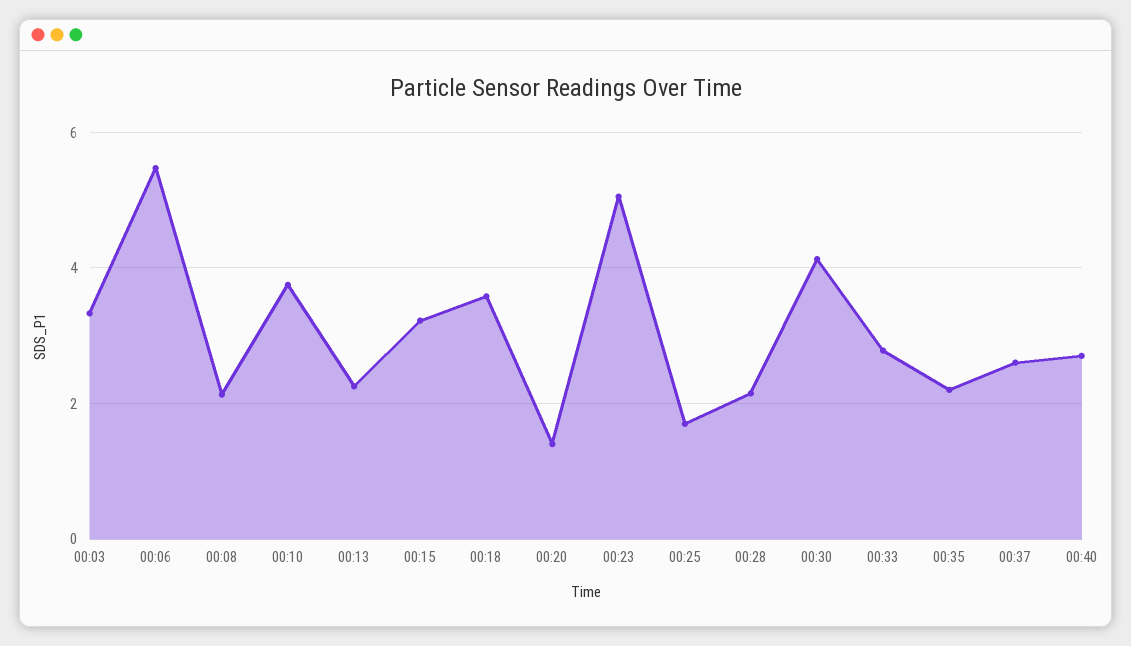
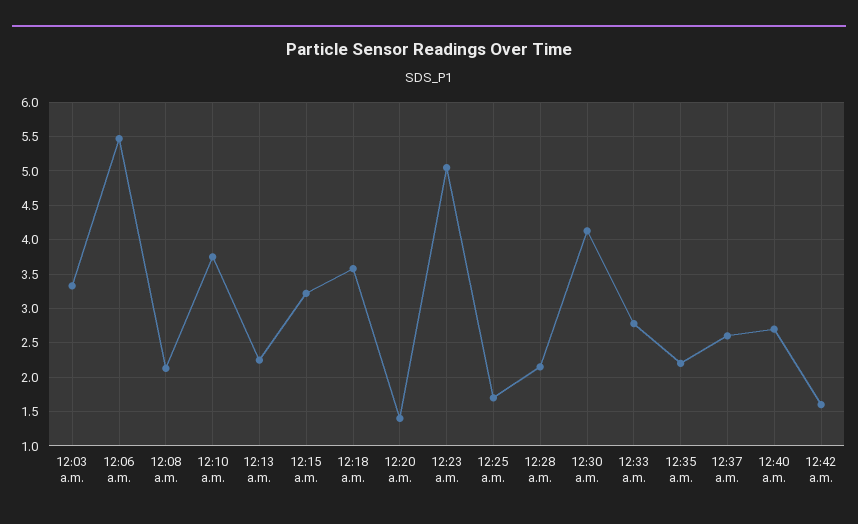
12:42 a.m.: none -> 1.6

